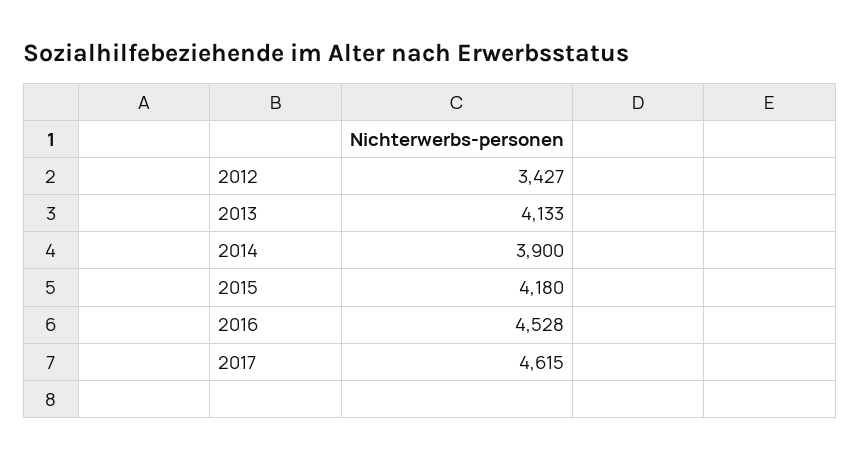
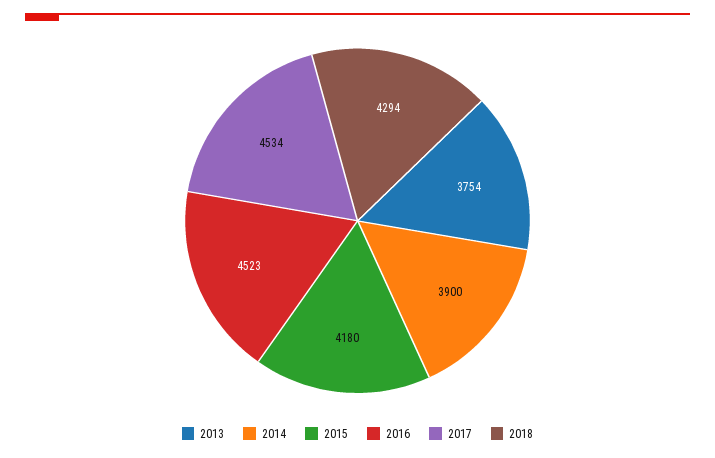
2012: 3427 -> none
2013: 4133 -> 3754
2016: 4528 -> 4523
2017: 4615 -> 4534
2018: none -> 4294

